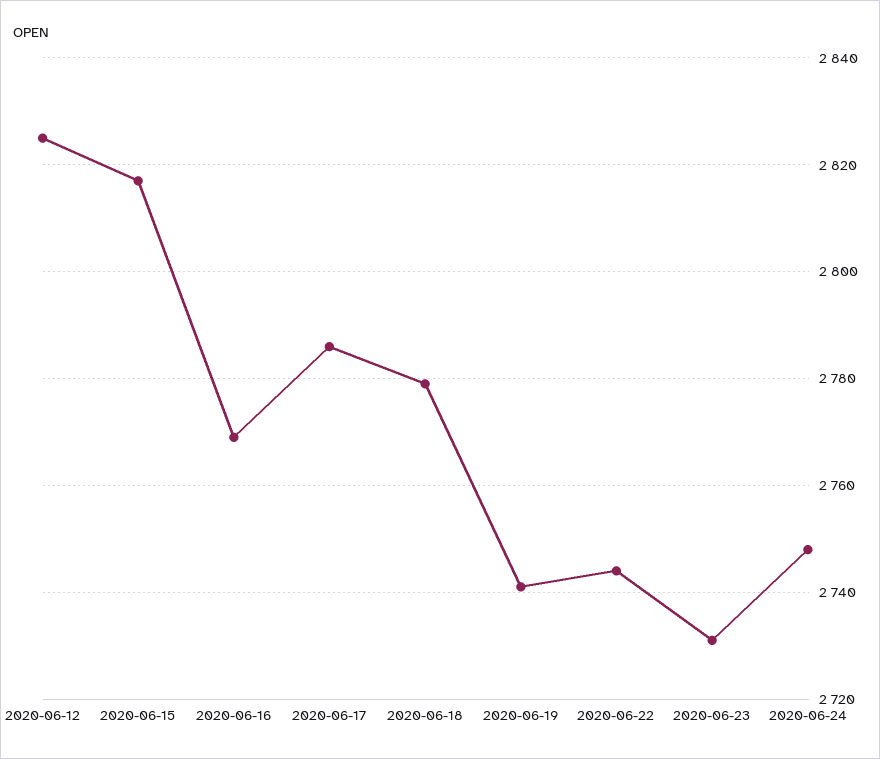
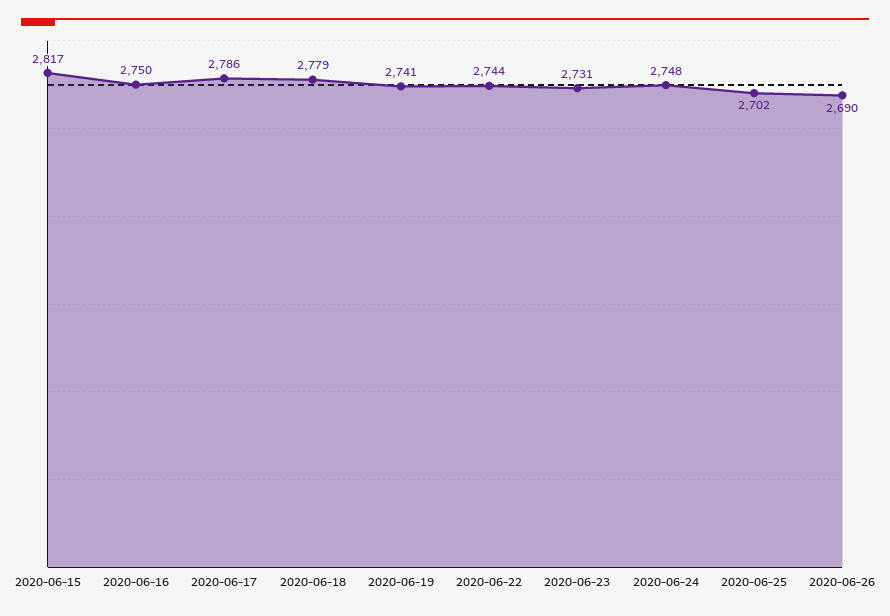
2020-06-12: 2825 -> none
2020-06-16: 2770 -> 2750
2020-06-25: none -> 2702
2020-06-26: none -> 2690

